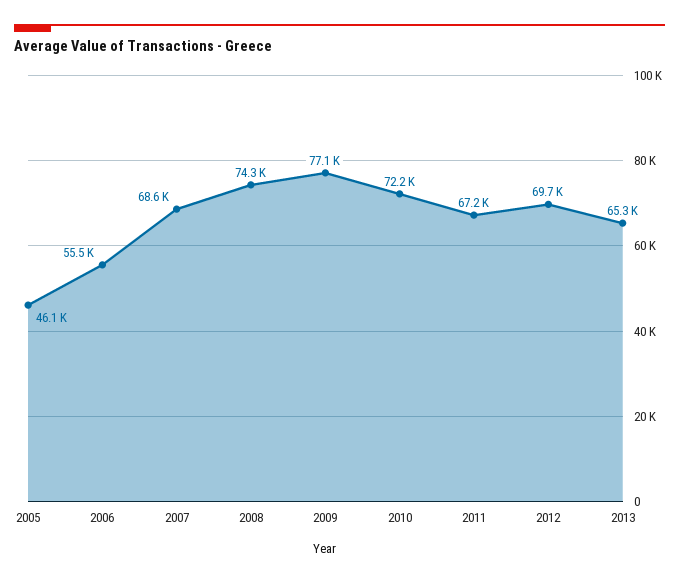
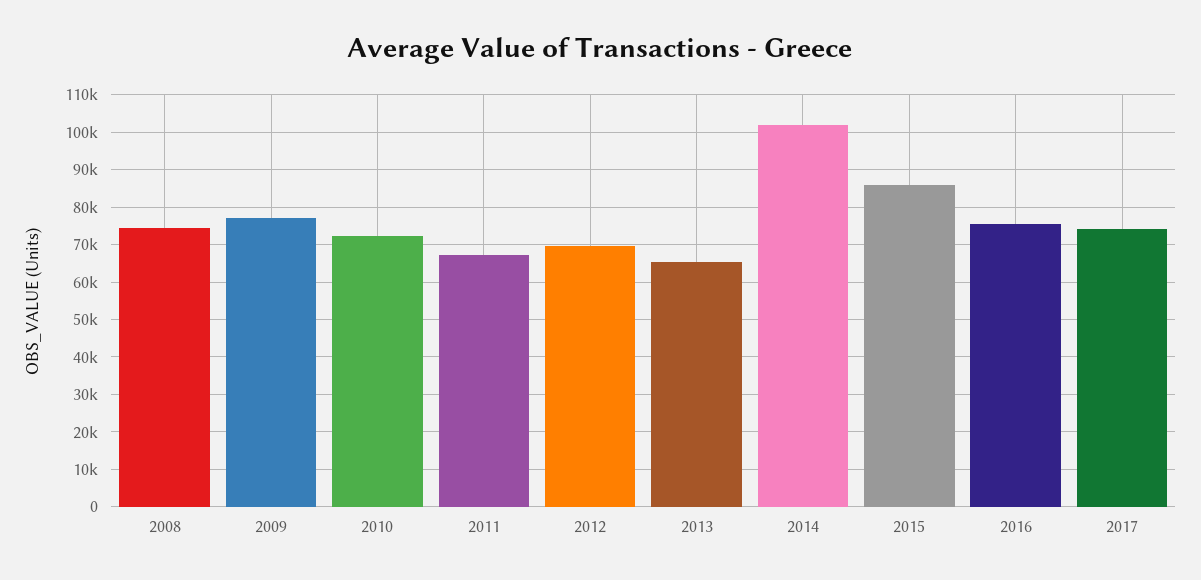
2005: 46100 -> none
2006: 55500 -> none
2007: 68600 -> none
2014: none -> 102000
2015: none -> 86000
2016: none -> 76000
2017: none -> 74000

